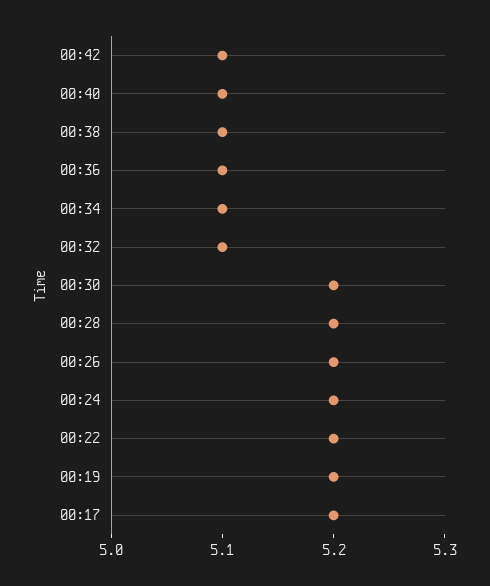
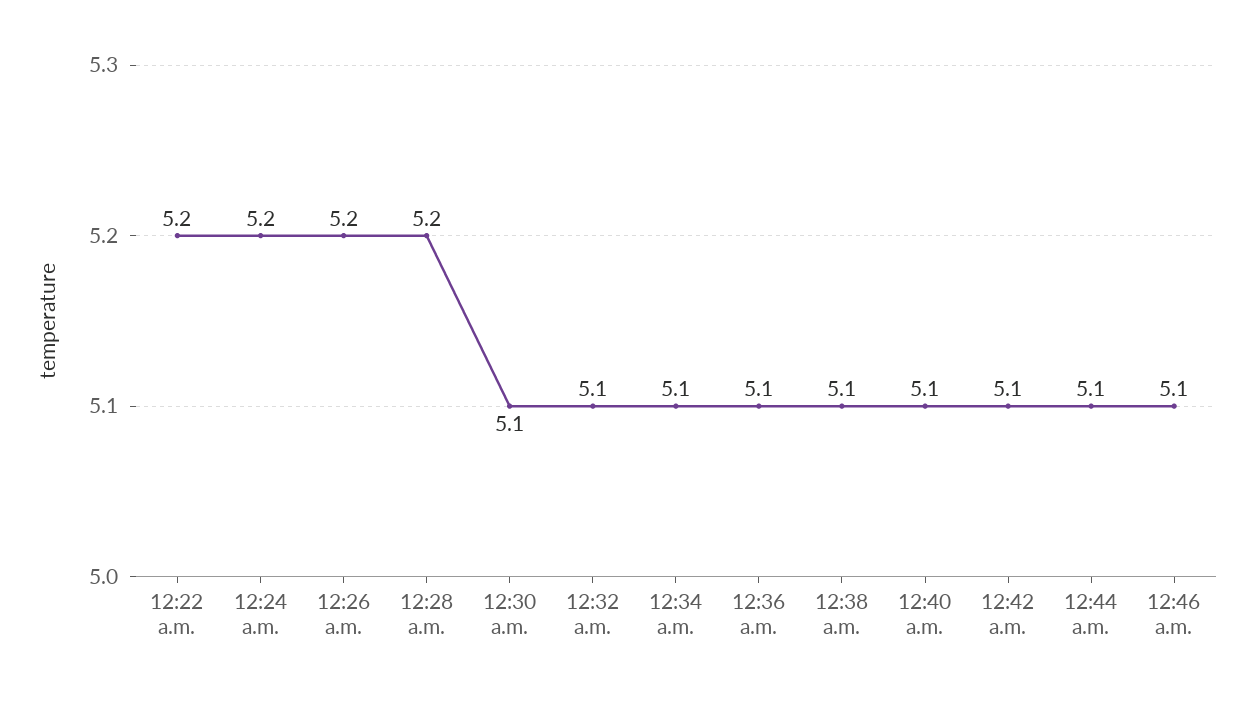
00:30: 5.2 -> 5.1
00:19: 5.2 -> none
00:17: 5.2 -> none
12:44 a.m.: none -> 5.1
12:46 a.m.: none -> 5.1

